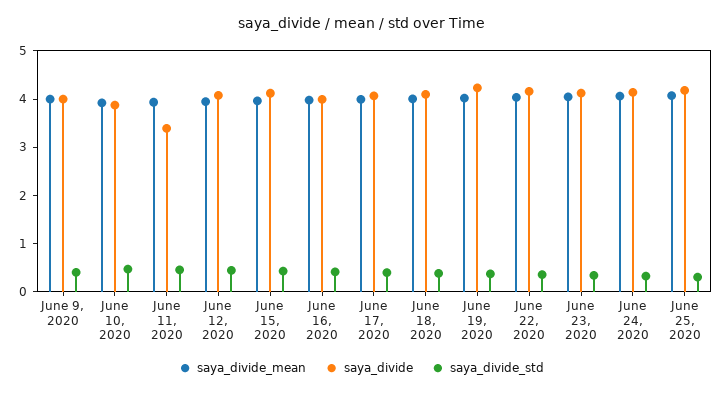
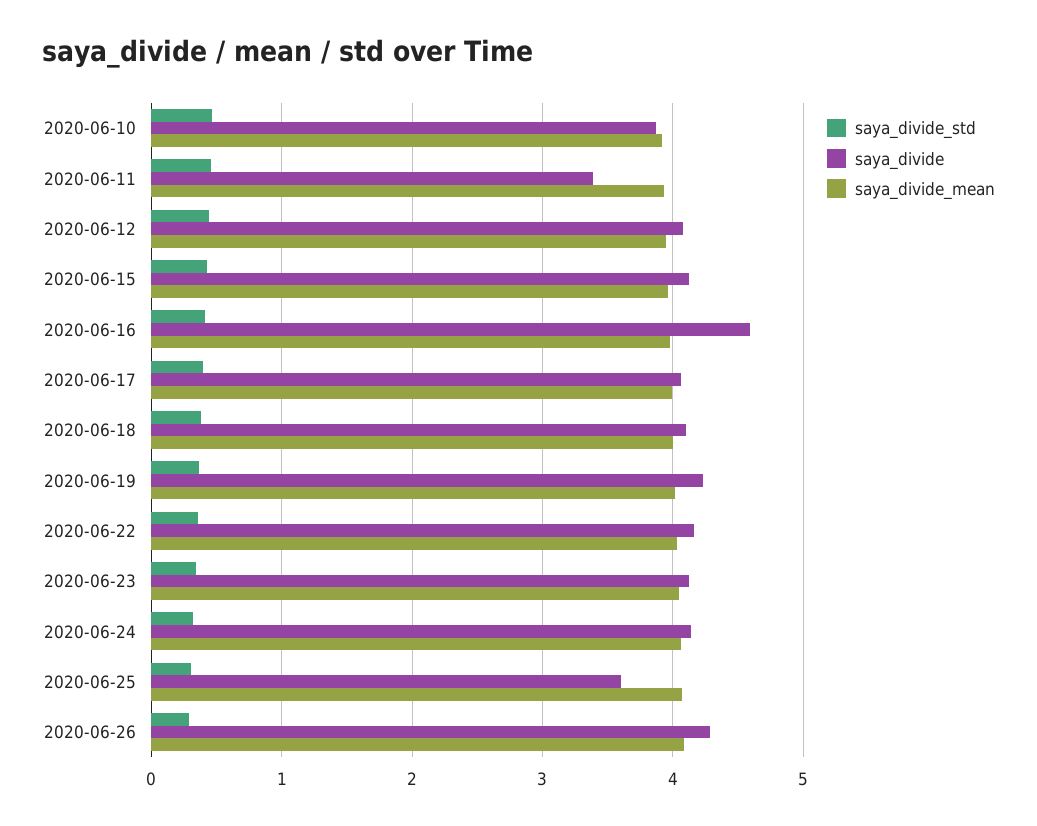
saya_divide_mean, June 9, 2020: 4 -> none
saya_divide, June 9, 2020: 4 -> none
saya_divide_std, June 9, 2020: 0.4 -> none
saya_divide, June 16, 2020: 4 -> 4.6
saya_divide, June 25, 2020: 4.2 -> 3.6
saya_divide_std, 2020-06-26: none -> 0.3
saya_divide, 2020-06-26: none -> 4.3
saya_divide_mean, 2020-06-26: none -> 4.1

